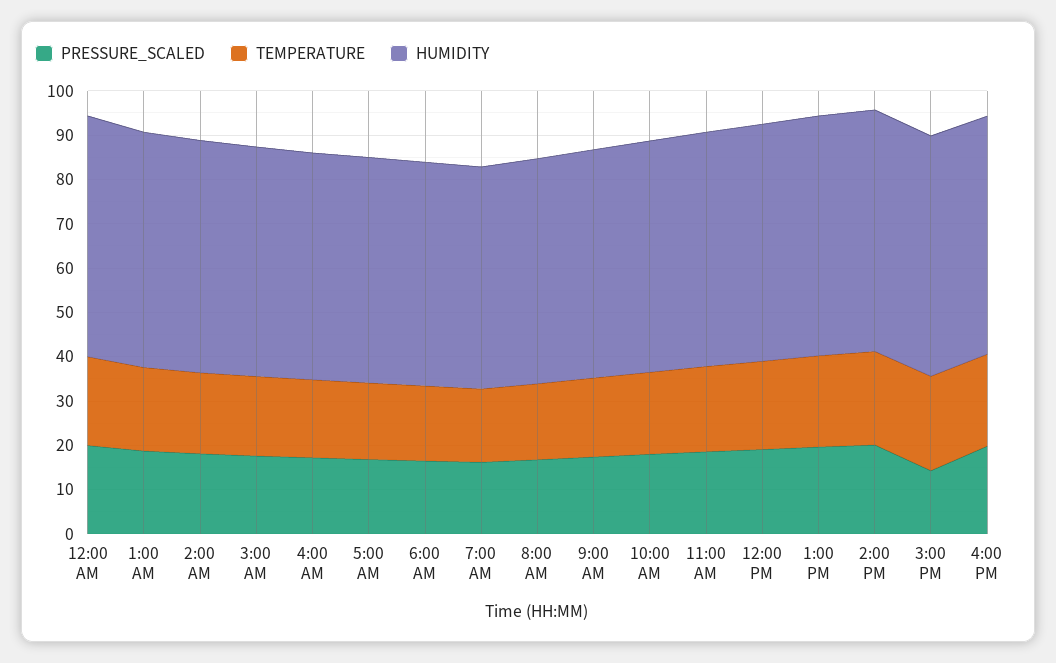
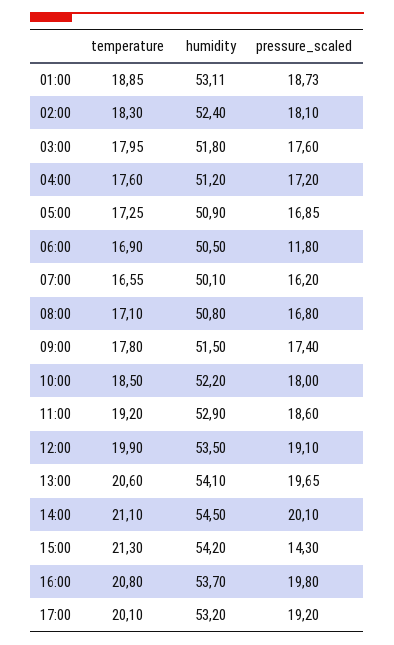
PRESSURE_SCALED, 12:00 AM: 20 -> none
TEMPERATURE, 12:00 AM: 20 -> none
HUMIDITY, 12:00 AM: 54 -> none
PRESSURE_SCALED, 6:00 AM: 16 -> 11.8
TEMPERATURE, 17:00: none -> 20.1
HUMIDITY, 17:00: none -> 53.2
PRESSURE_SCALED, 17:00: none -> 19.2

